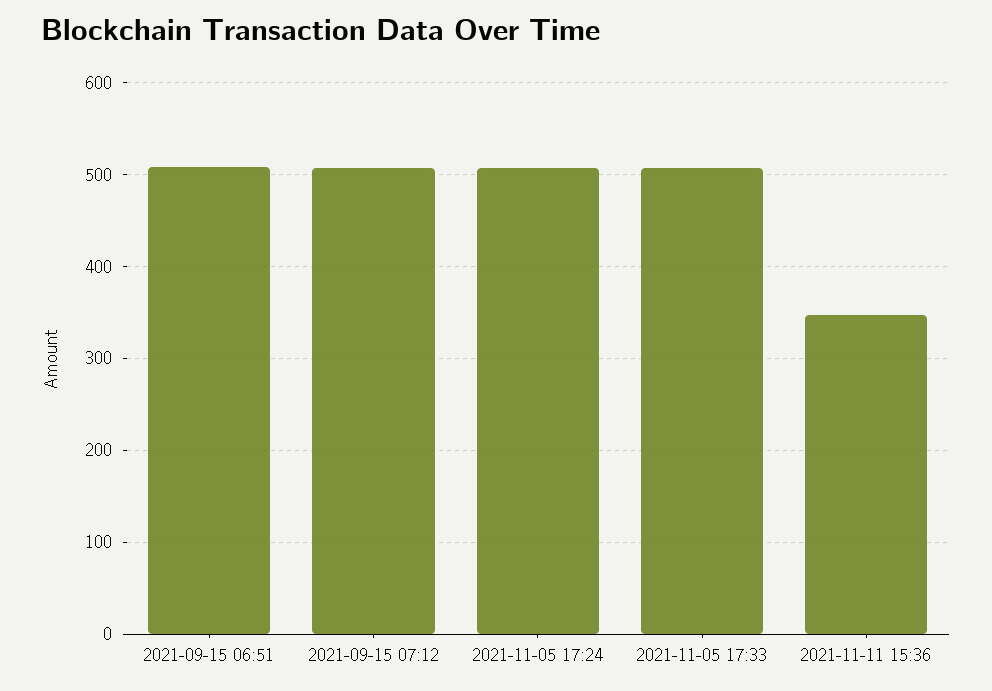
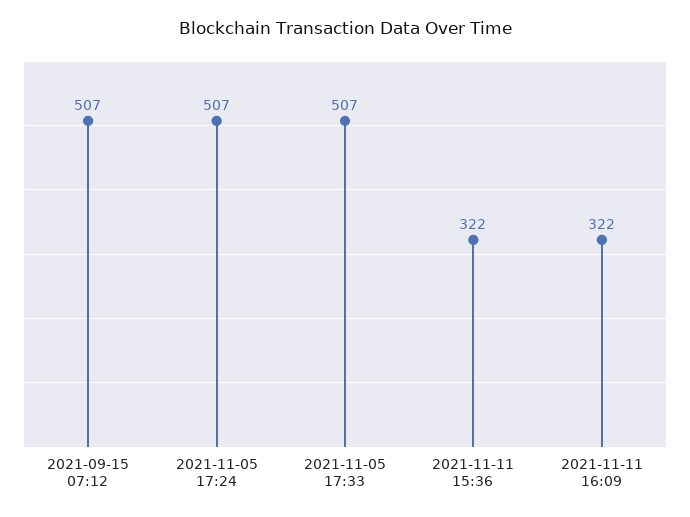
2021-09-15 06:51: 510 -> none
2021-11-11 15:36: 350 -> 322
2021-11-11 16:09: none -> 322

